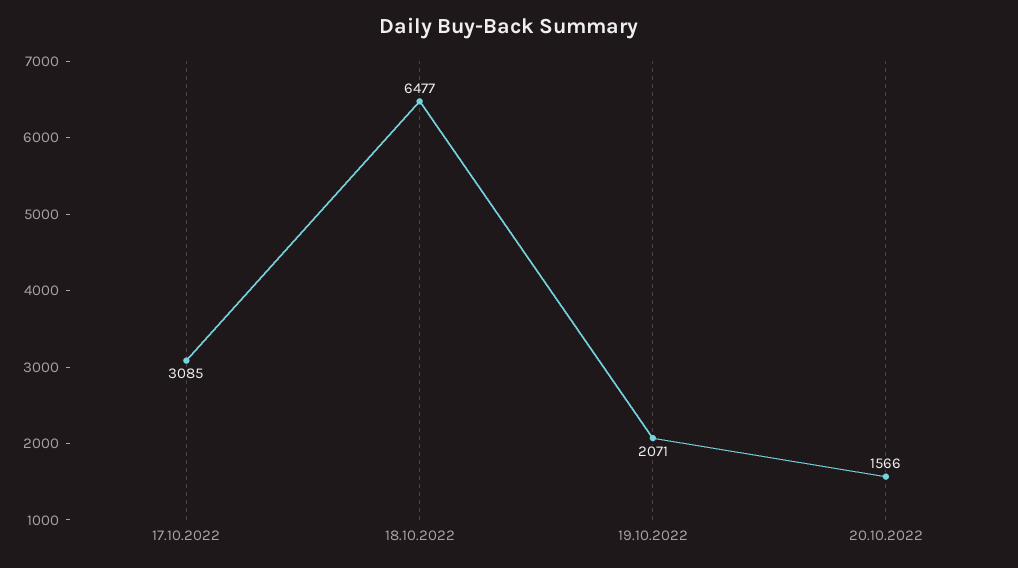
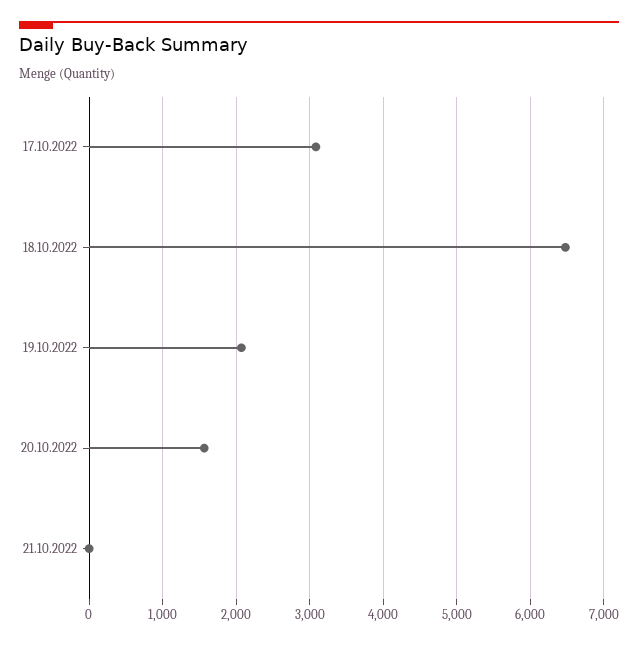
21.10.2022: none -> 0

